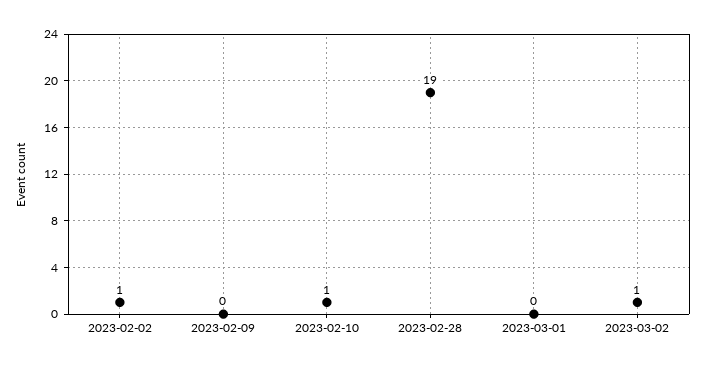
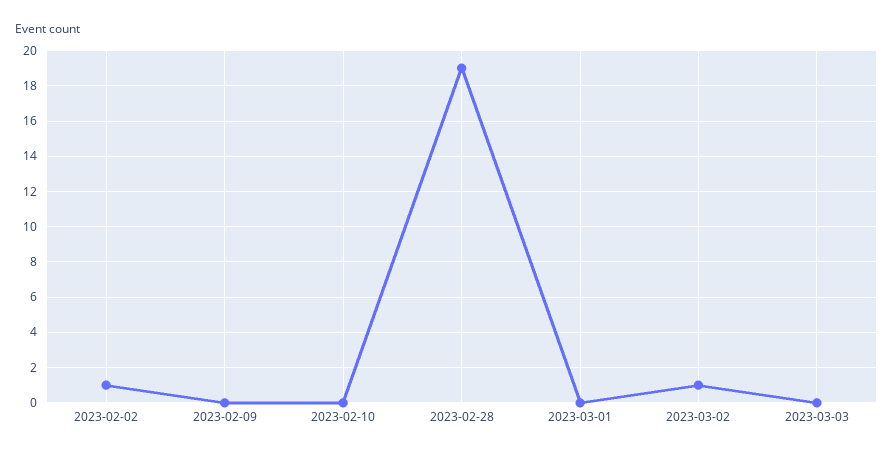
2023-02-10: 1 -> 0
2023-03-03: none -> 0

